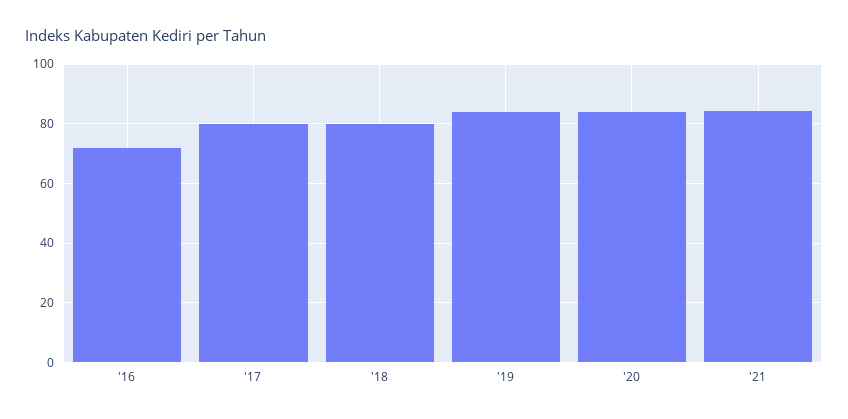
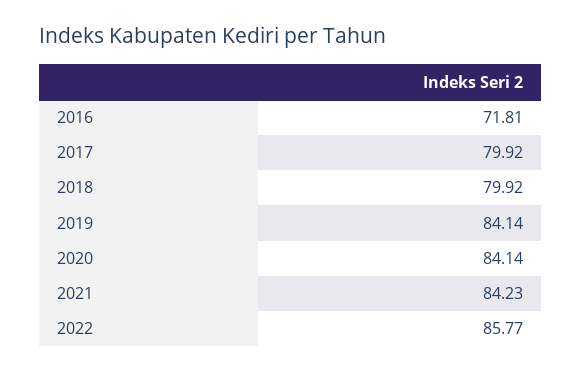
2022: none -> 85.77

